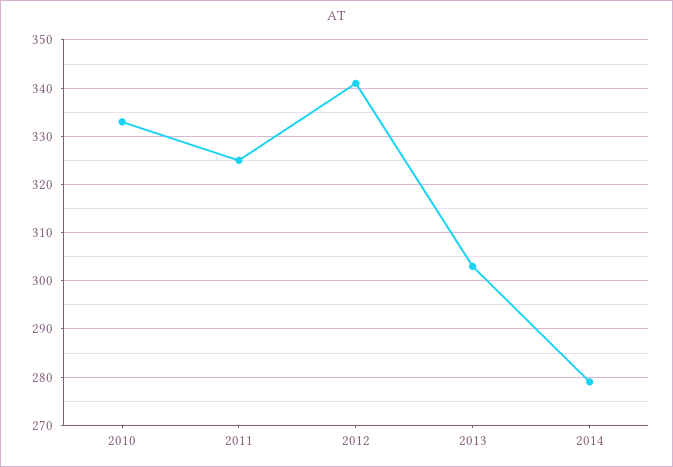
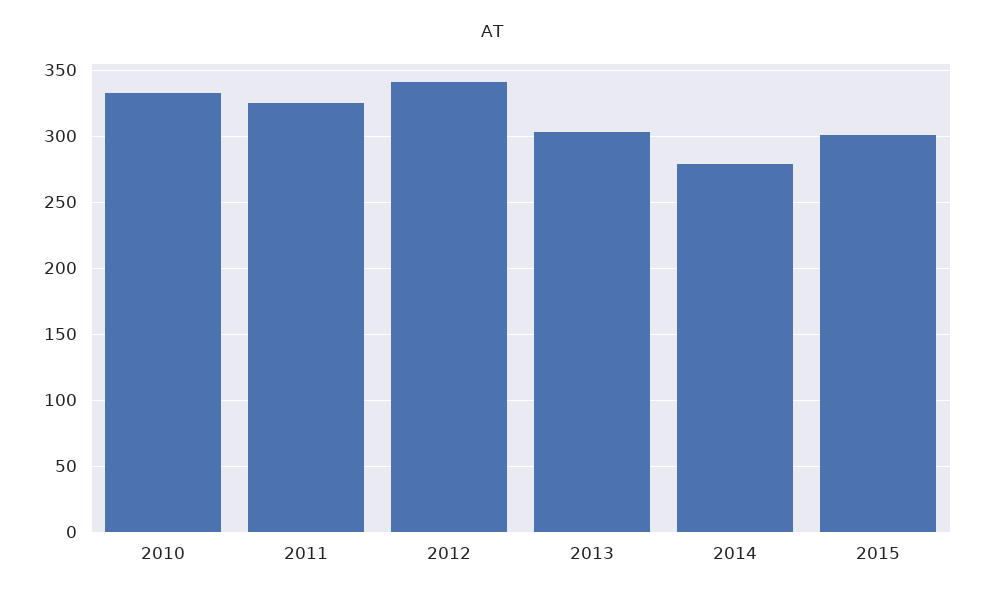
2015: none -> 300

